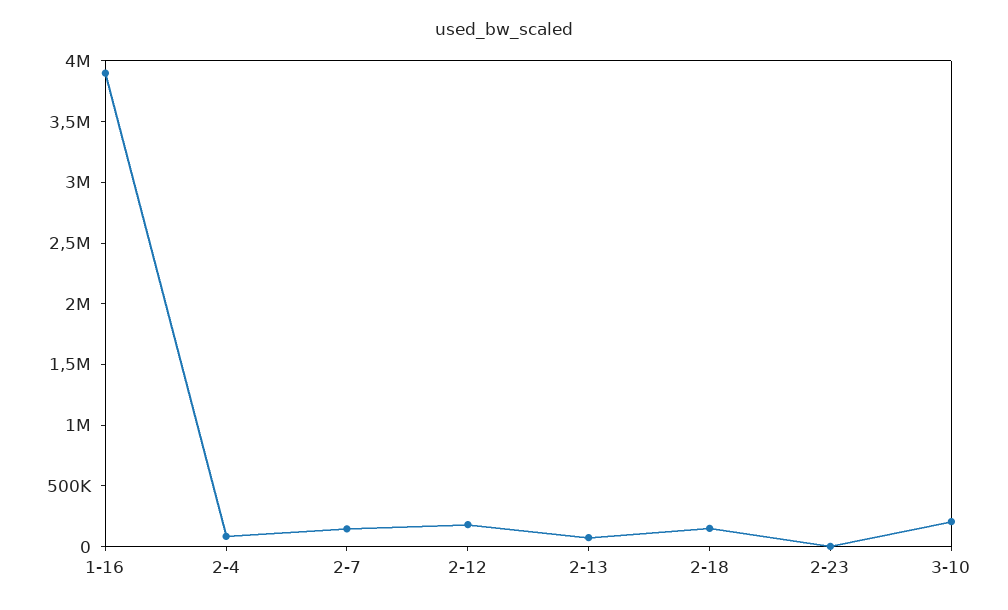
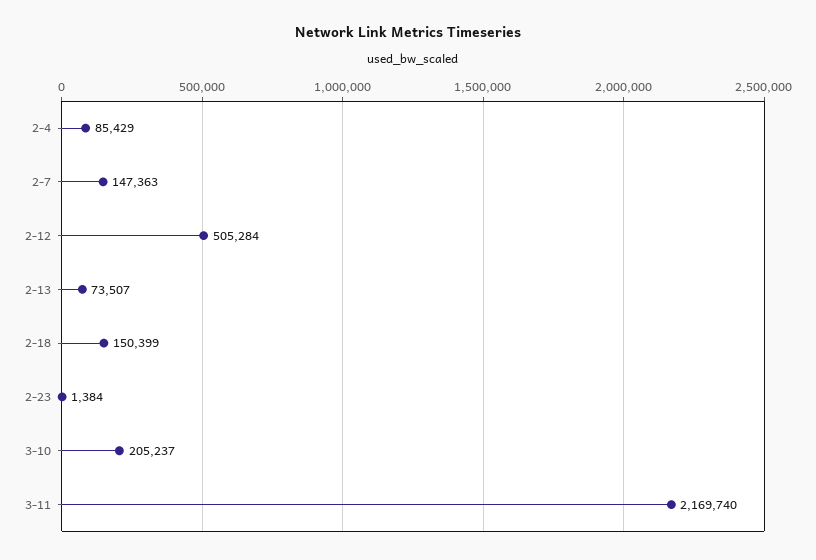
1-16: 3900000 -> none
2-12: 200000 -> 505284
3-11: none -> 2169740

